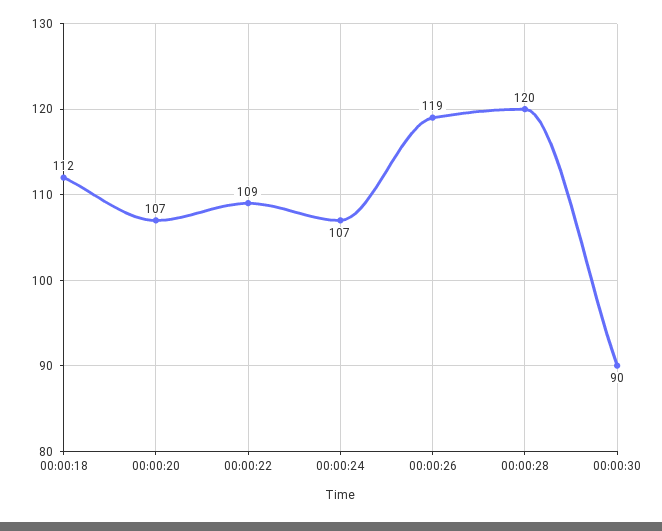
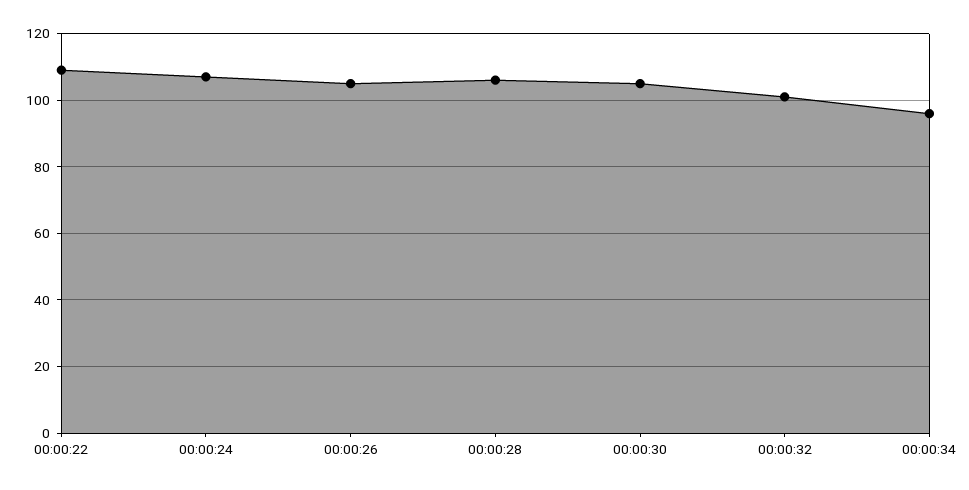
00:00:18: 112 -> none
00:00:20: 107 -> none
00:00:26: 119 -> 105
00:00:28: 120 -> 105
00:00:30: 90 -> 105
00:00:32: none -> 100
00:00:34: none -> 95

